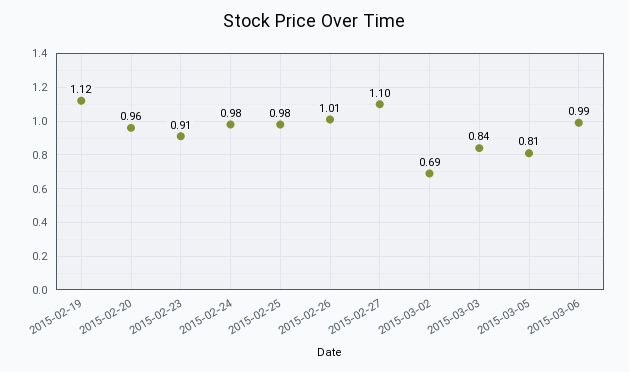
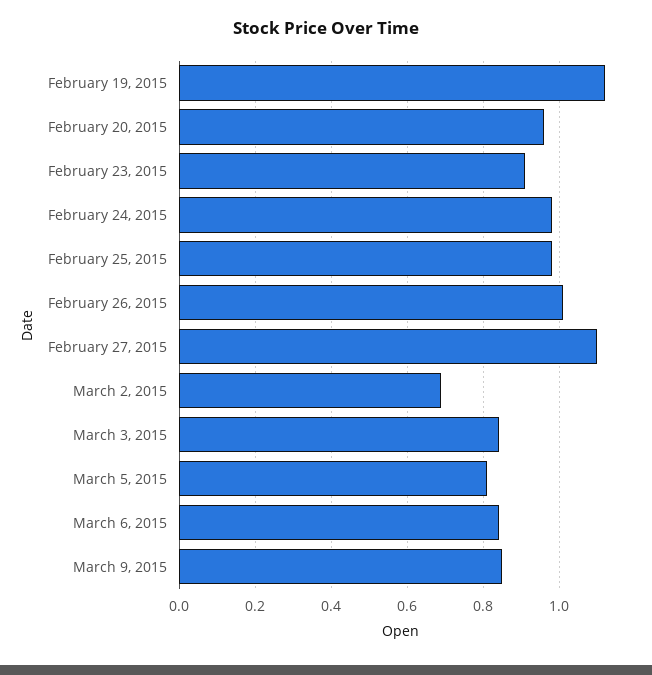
2015-03-06: 0.99 -> 0.85
March 9, 2015: none -> 0.85

